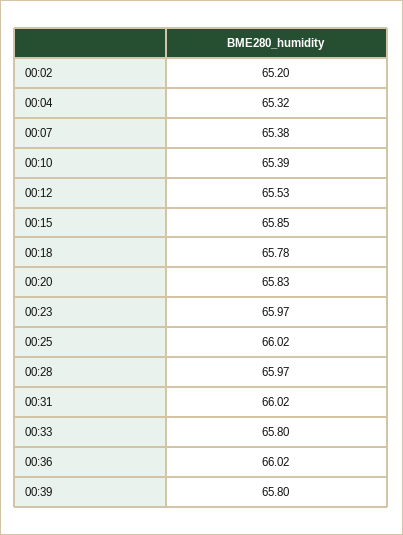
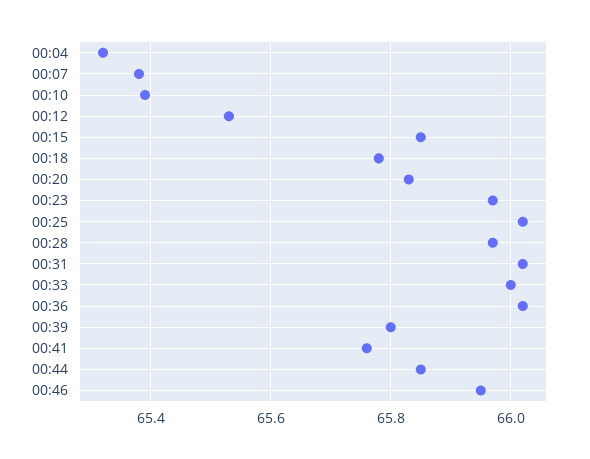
00:02: 65.2 -> none
00:33: 65.8 -> 66
00:41: none -> 65.75
00:44: none -> 65.85
00:46: none -> 65.95

